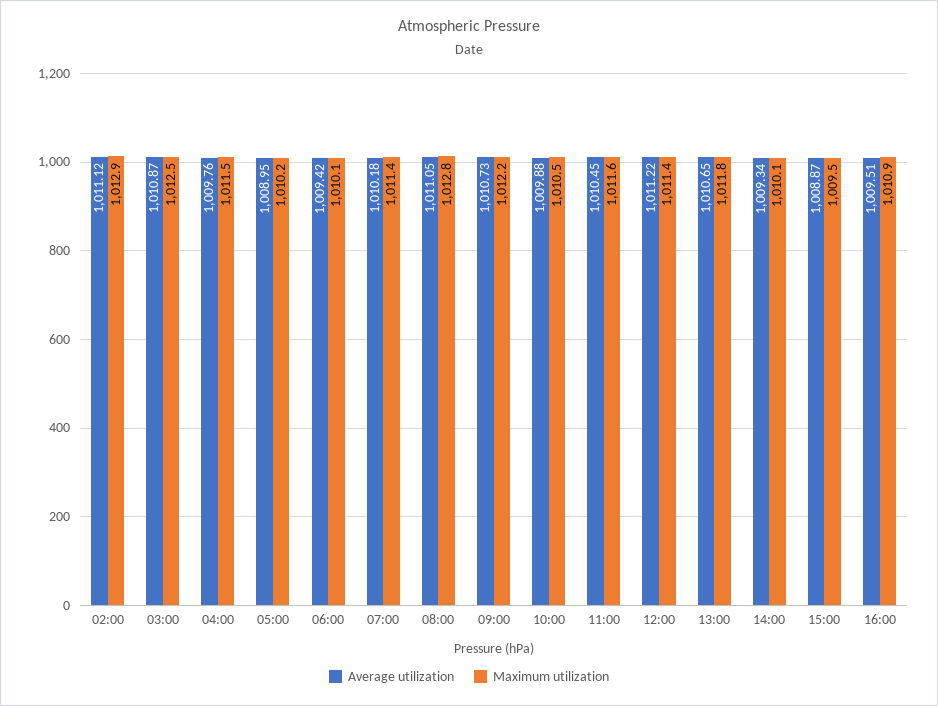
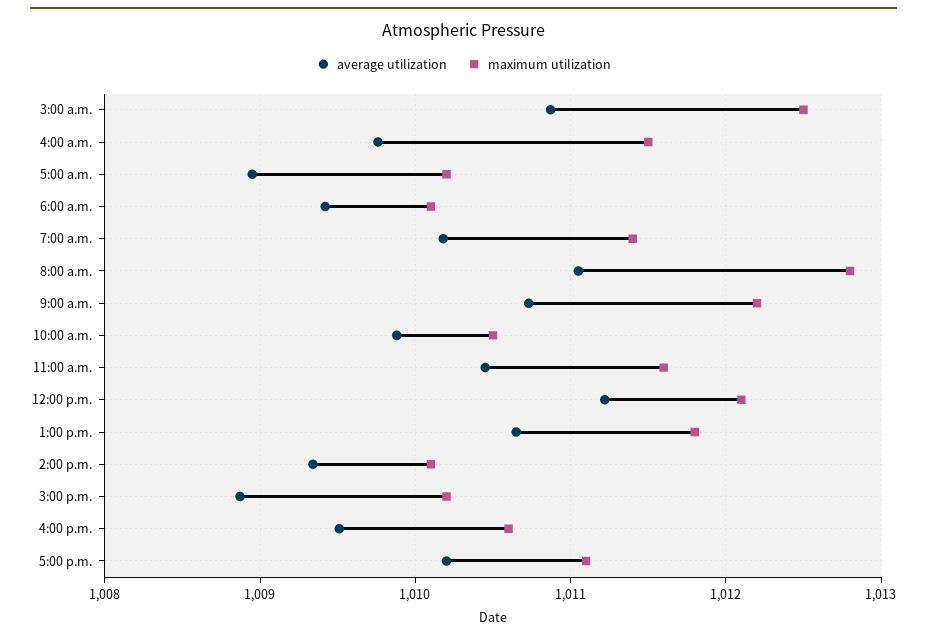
Average utilization, 02:00: 1011.12 -> none
Maximum utilization, 02:00: 1012.9 -> none
Maximum utilization, 12:00: 1011.4 -> 1012.1
Maximum utilization, 15:00: 1009.5 -> 1010.2
Maximum utilization, 16:00: 1010.9 -> 1010.6
Average utilization, 5:00 p.m.: none -> 1010.2
Maximum utilization, 5:00 p.m.: none -> 1011.1

